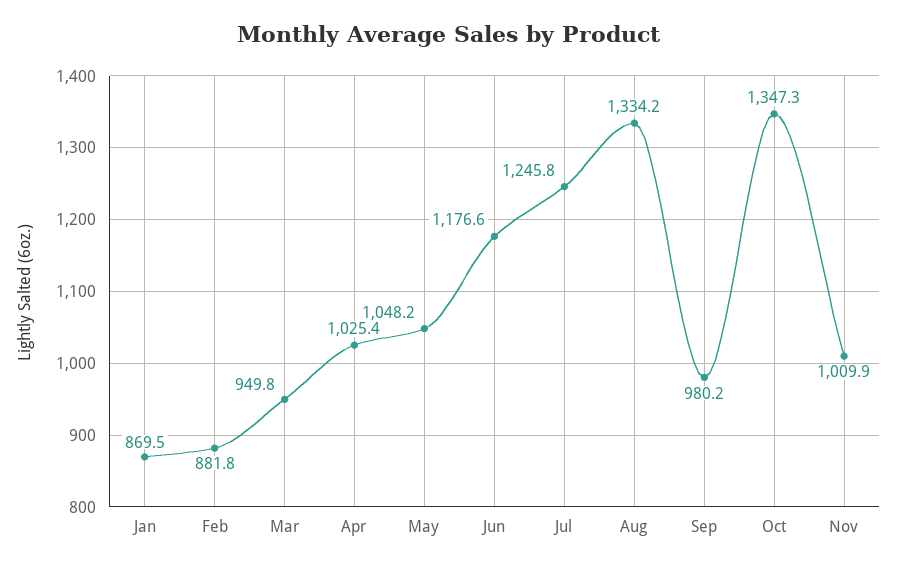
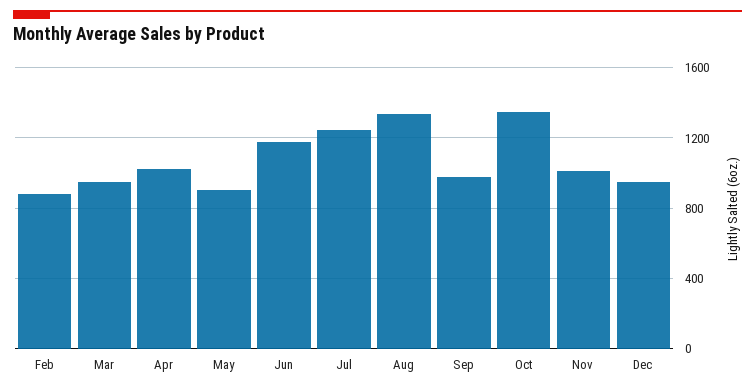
Jan: 869.5 -> none
May: 1048.2 -> 900
Dec: none -> 950

